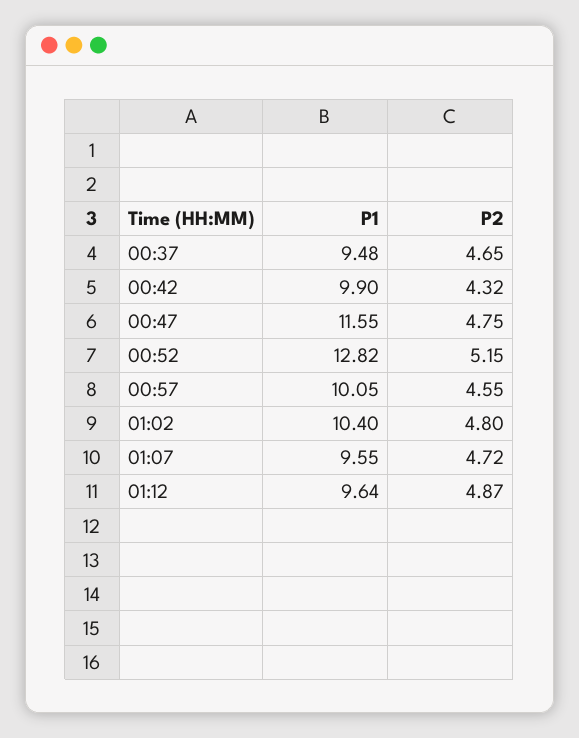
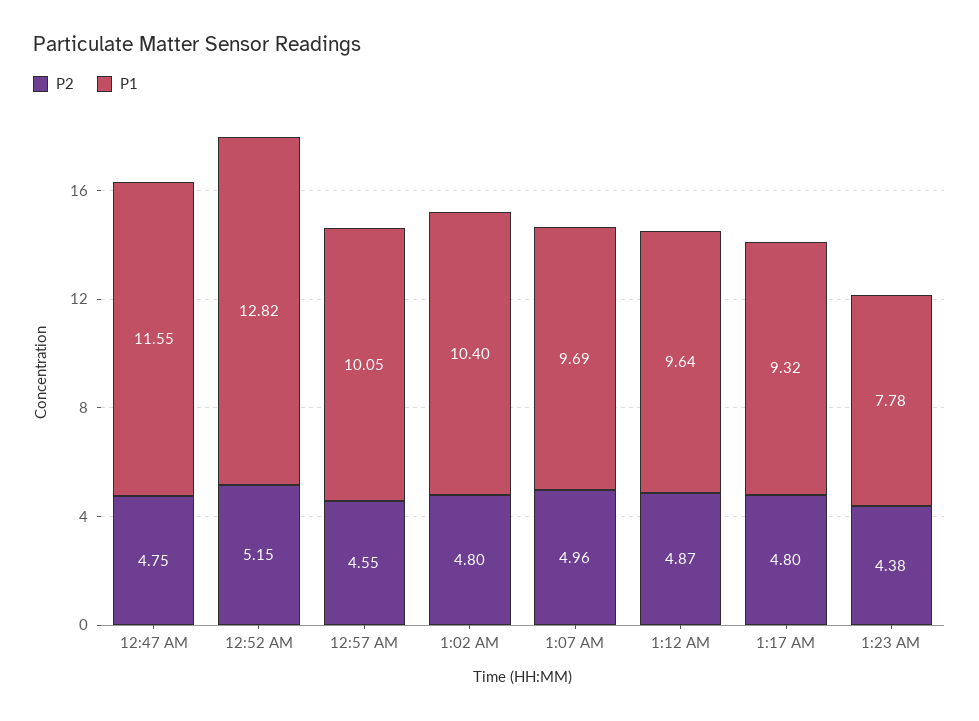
P1, 00:37: 9.48 -> none
P2, 00:37: 4.65 -> none
P1, 00:42: 9.9 -> none
P2, 00:42: 4.32 -> none
P1, 01:07: 9.55 -> 9.69
P2, 01:07: 4.72 -> 4.96
P2, 1:17 AM: none -> 4.8
P1, 1:17 AM: none -> 9.32
P2, 1:23 AM: none -> 4.38
P1, 1:23 AM: none -> 7.78

